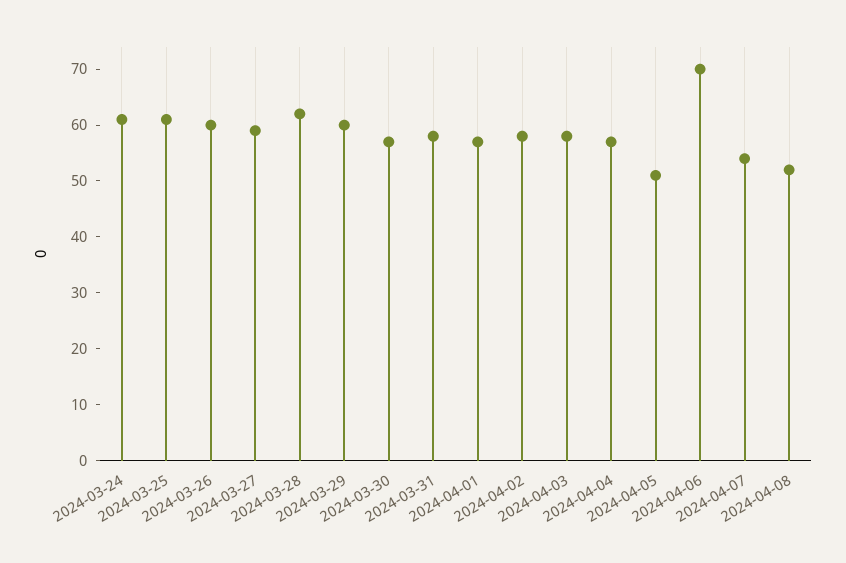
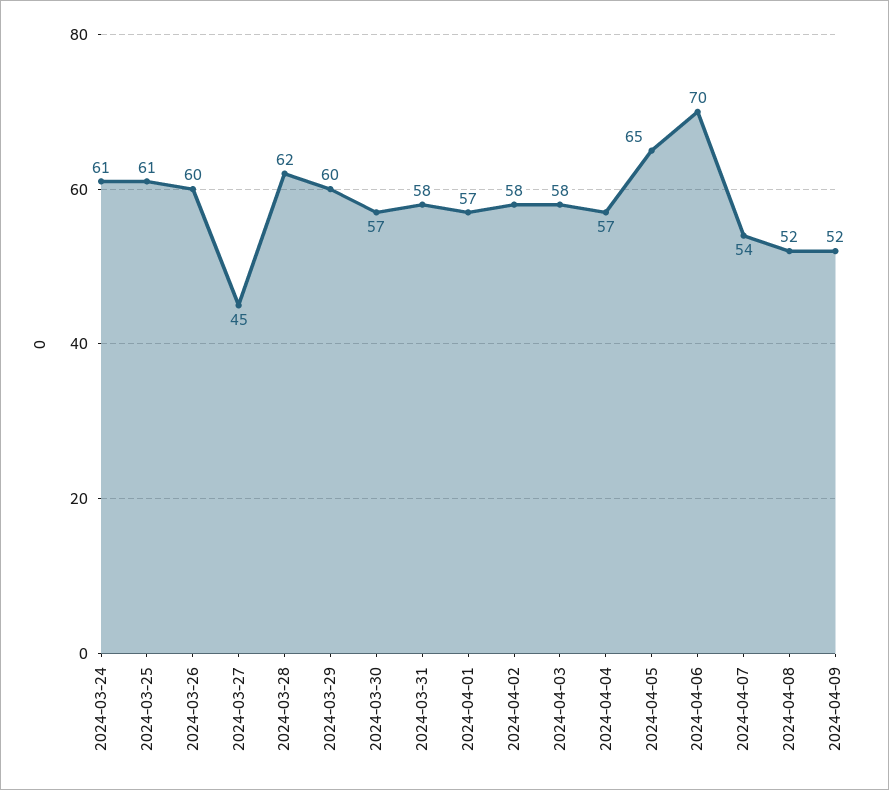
2024-03-27: 60 -> 45
2024-04-05: 50 -> 65
2024-04-09: none -> 52

